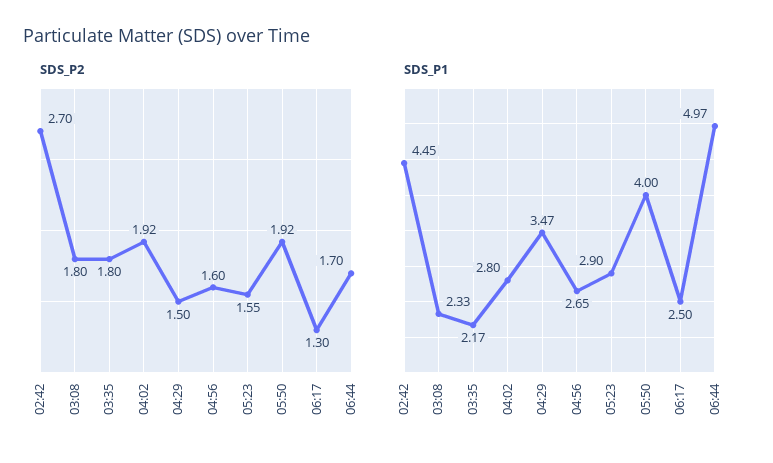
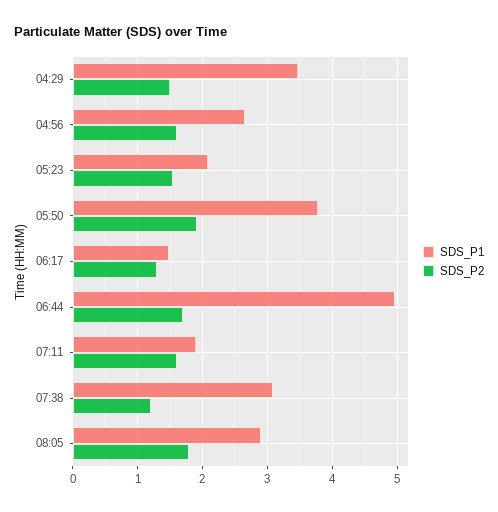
SDS_P2, 02:42: 2.7 -> none
SDS_P2, 03:08: 1.8 -> none
SDS_P2, 03:35: 1.8 -> none
SDS_P2, 04:02: 1.92 -> none
SDS_P1, 02:42: 4.45 -> none
SDS_P1, 03:08: 2.33 -> none
SDS_P1, 03:35: 2.17 -> none
SDS_P1, 04:02: 2.8 -> none
SDS_P1, 05:23: 2.9 -> 2.1
SDS_P1, 05:50: 4 -> 3.8
SDS_P1, 06:17: 2.5 -> 1.5
SDS_P1, 07:11: none -> 1.9
SDS_P2, 07:11: none -> 1.6
SDS_P1, 07:38: none -> 3.1
SDS_P2, 07:38: none -> 1.2
SDS_P1, 08:05: none -> 2.9
SDS_P2, 08:05: none -> 1.8

